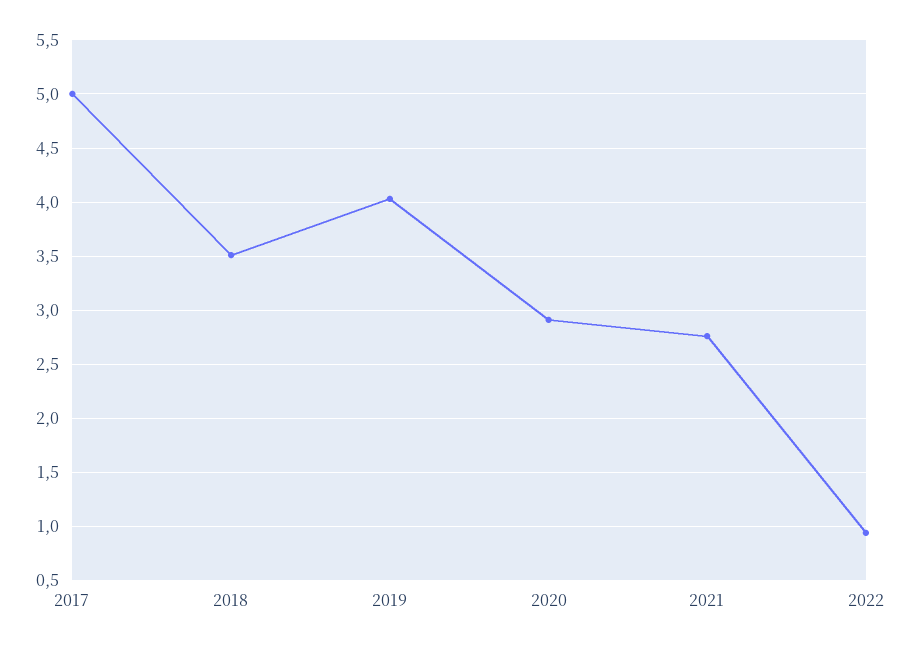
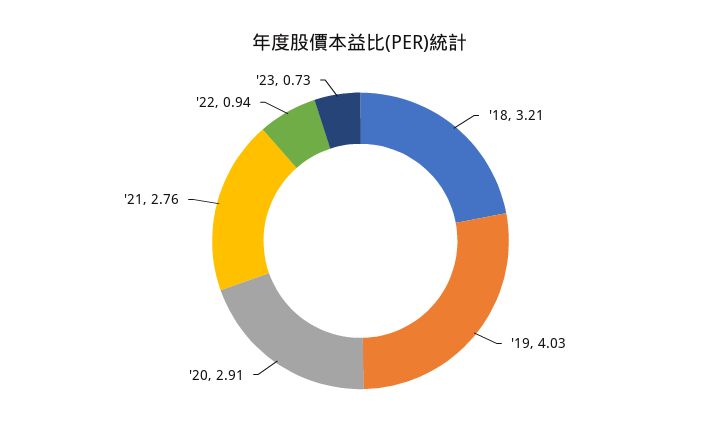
2017: 5 -> none
2018: 3.5 -> 3.21
'23: none -> 0.73

